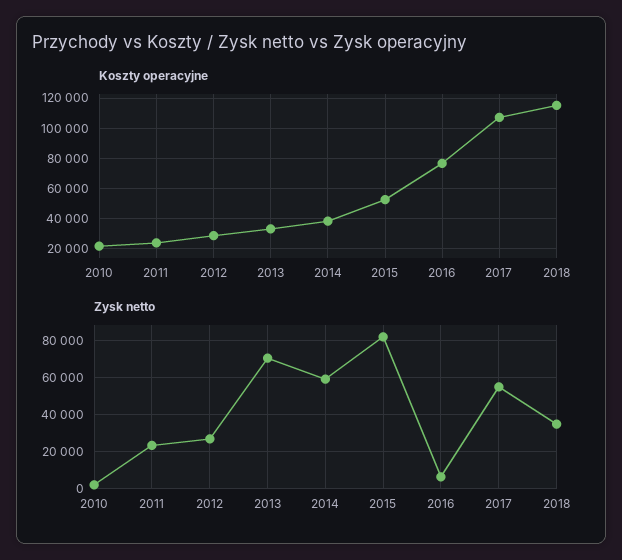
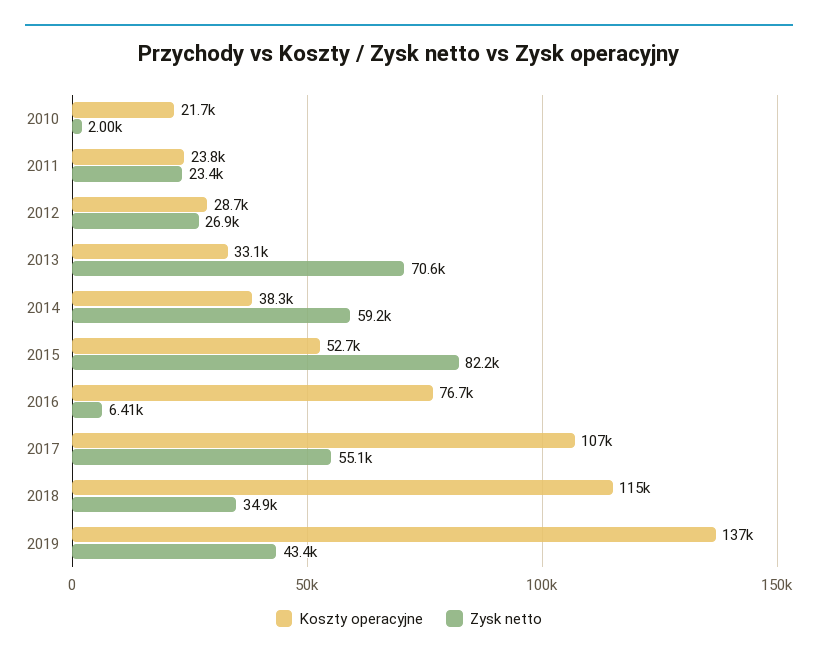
Koszty operacyjne, 2019: none -> 137000
Zysk netto, 2019: none -> 43400

